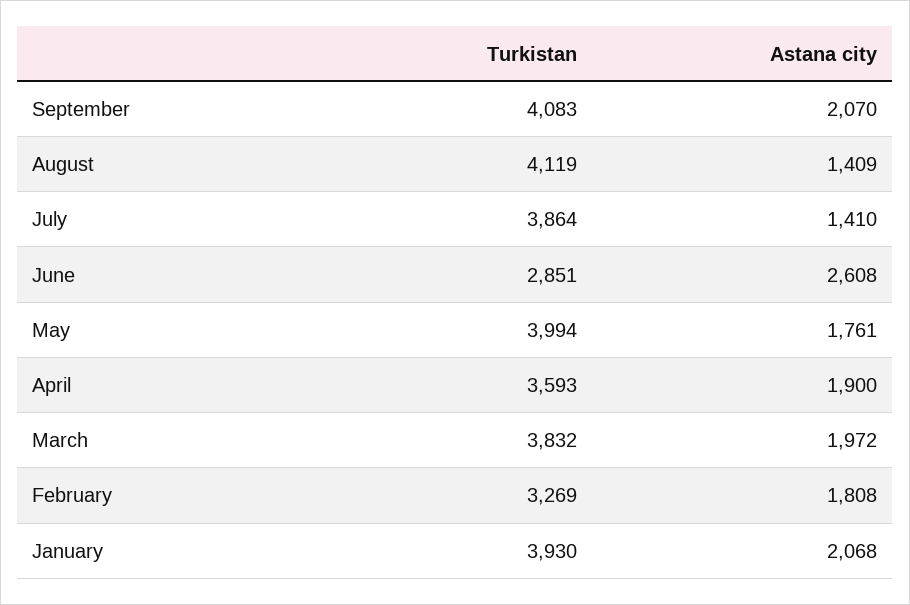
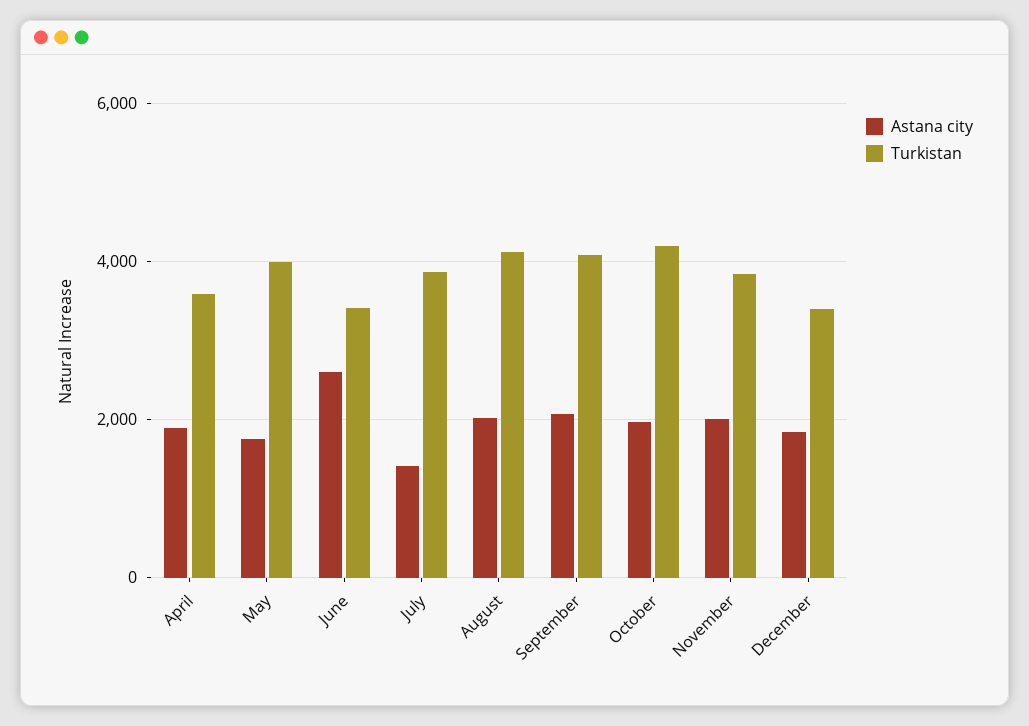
Astana city, August: 1409 -> 2000
Turkistan, June: 2851 -> 3400
Turkistan, March: 3832 -> none
Astana city, March: 1972 -> none
Turkistan, February: 3269 -> none
Astana city, February: 1808 -> none
Turkistan, January: 3930 -> none
Astana city, January: 2068 -> none
Astana city, October: none -> 2000
Turkistan, October: none -> 4200
Astana city, November: none -> 2000
Turkistan, November: none -> 3800
Astana city, December: none -> 1800
Turkistan, December: none -> 3400

